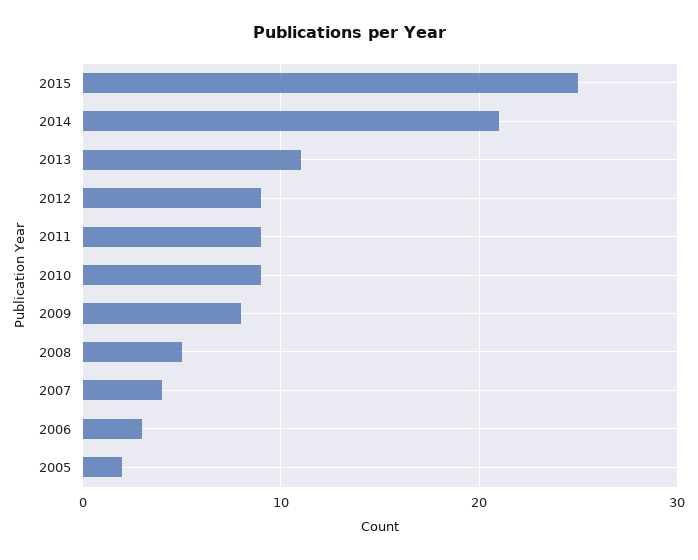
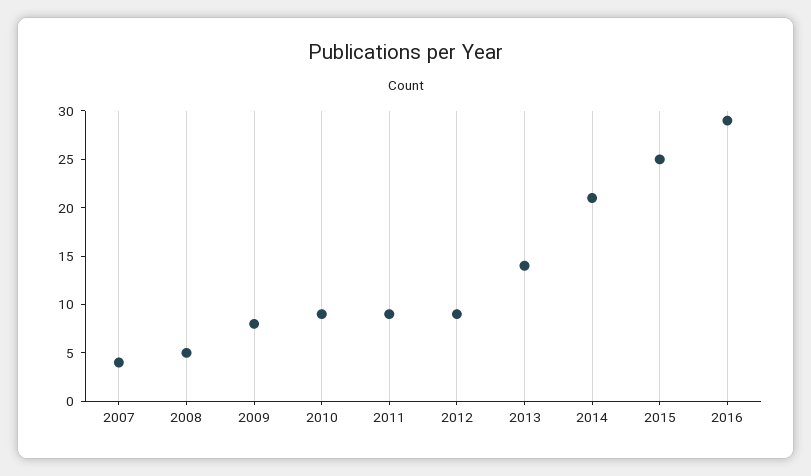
2013: 11 -> 14
2006: 3 -> none
2005: 2 -> none
2016: none -> 29

